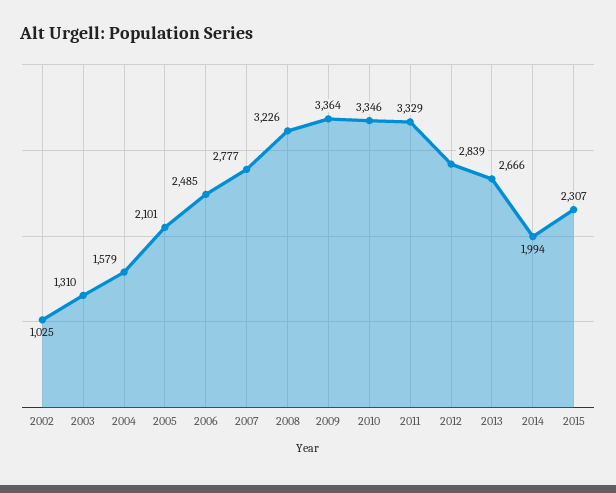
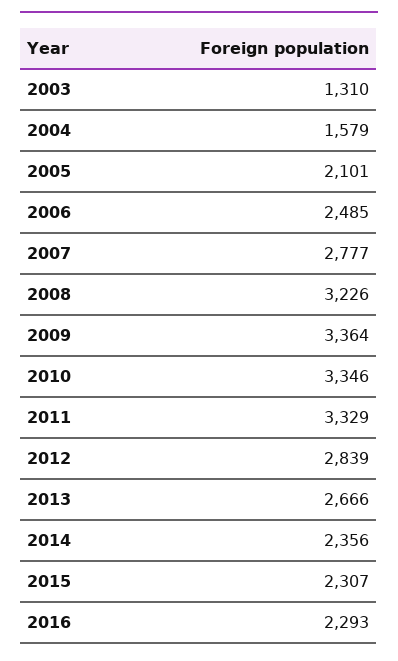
2002: 1025 -> none
2014: 1994 -> 2356
2016: none -> 2293

